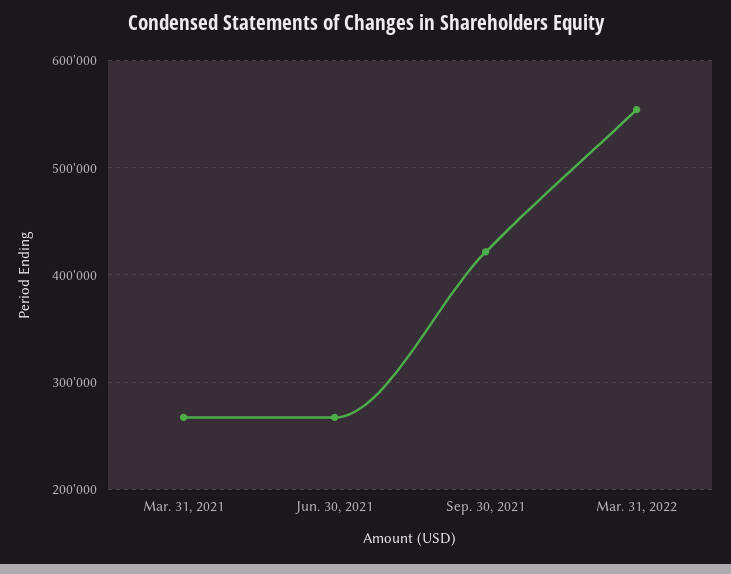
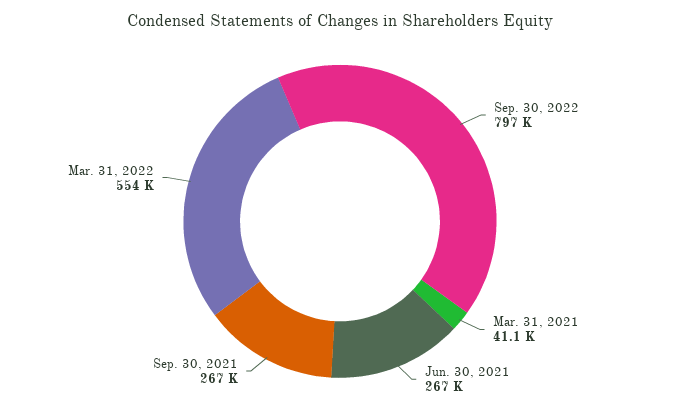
Mar. 31, 2021: 270000 -> 41100
Sep. 30, 2021: 420000 -> 267000
Sep. 30, 2022: none -> 797000

